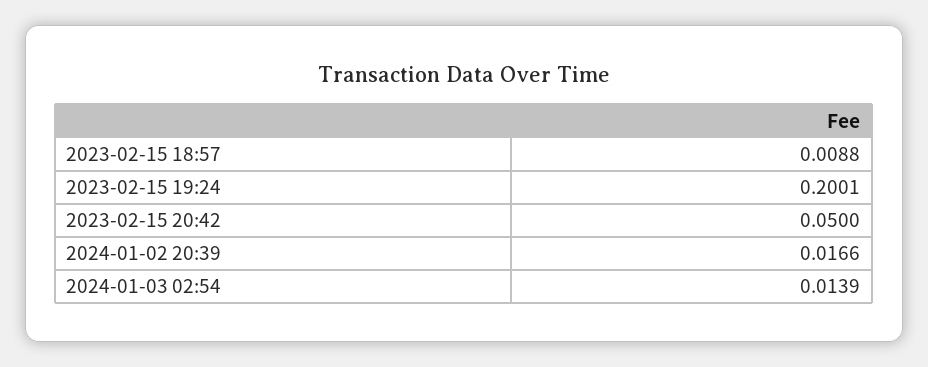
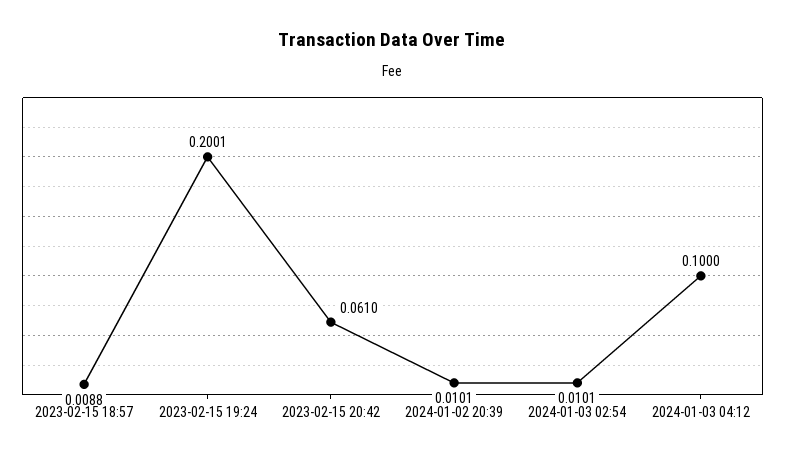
2023-02-15 20:42: 0.05 -> 0.061
2024-01-02 20:39: 0.0166 -> 0.0101
2024-01-03 02:54: 0.0139 -> 0.0101
2024-01-03 04:12: none -> 0.1

